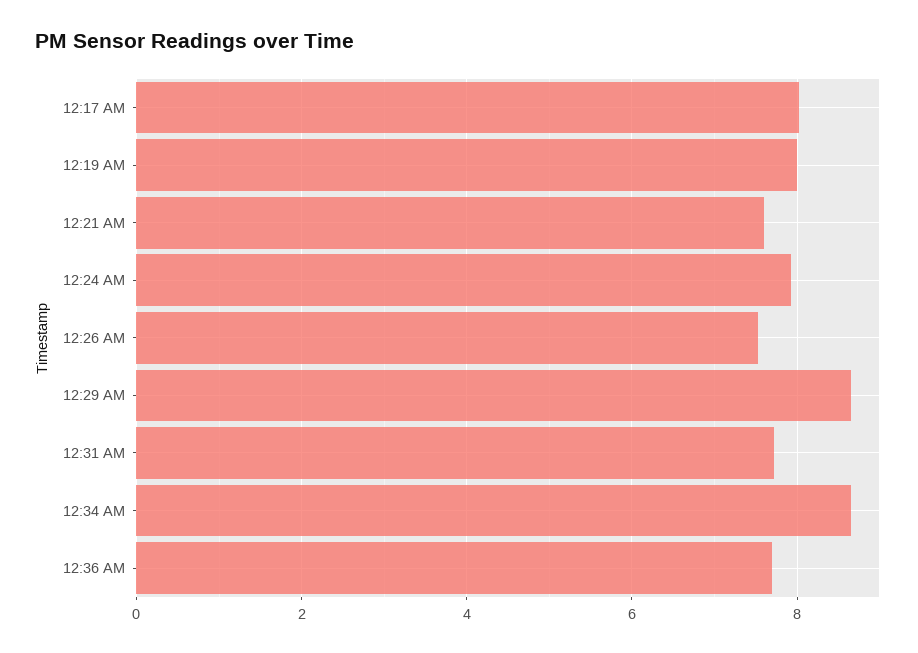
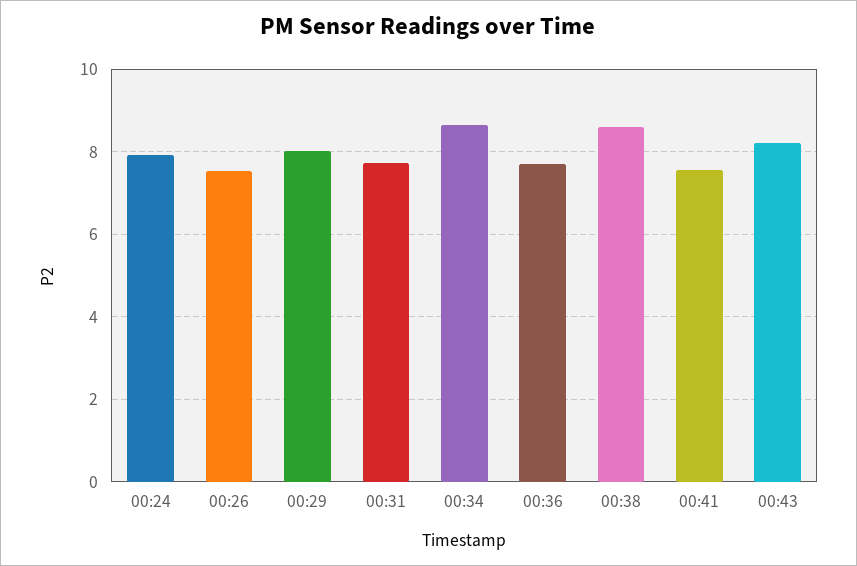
12:17 AM: 8 -> none
12:19 AM: 8 -> none
12:21 AM: 7.6 -> none
12:29 AM: 8.6 -> 8
00:38: none -> 8.6
00:41: none -> 7.6
00:43: none -> 8.2

